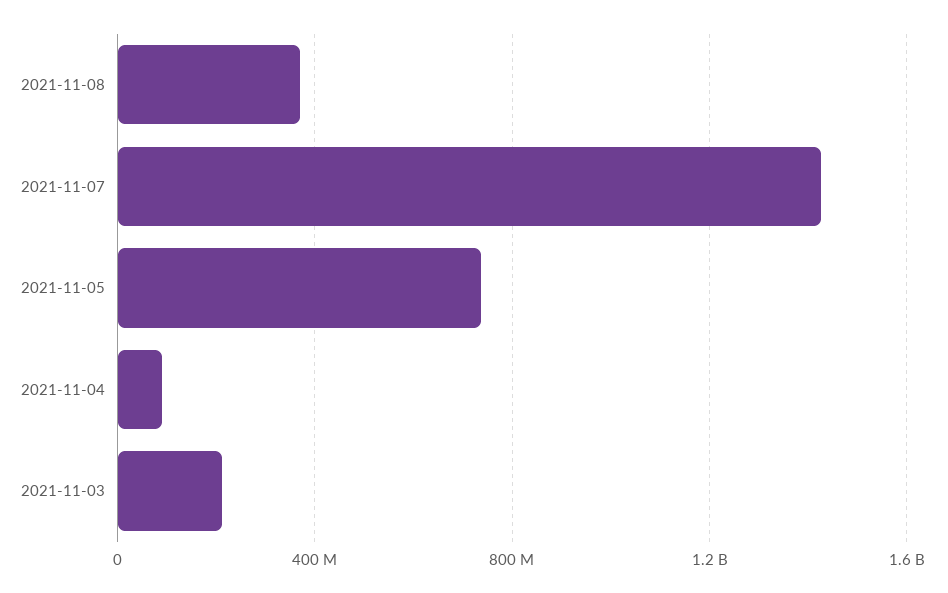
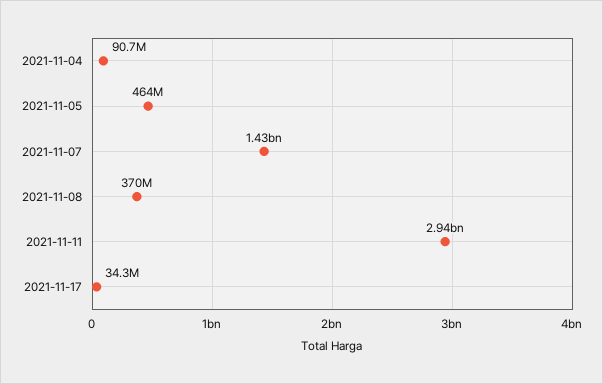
2021-11-05: 750000000 -> 464000000
2021-11-03: 200000000 -> none
2021-11-11: none -> 2940000000
2021-11-17: none -> 34300000

